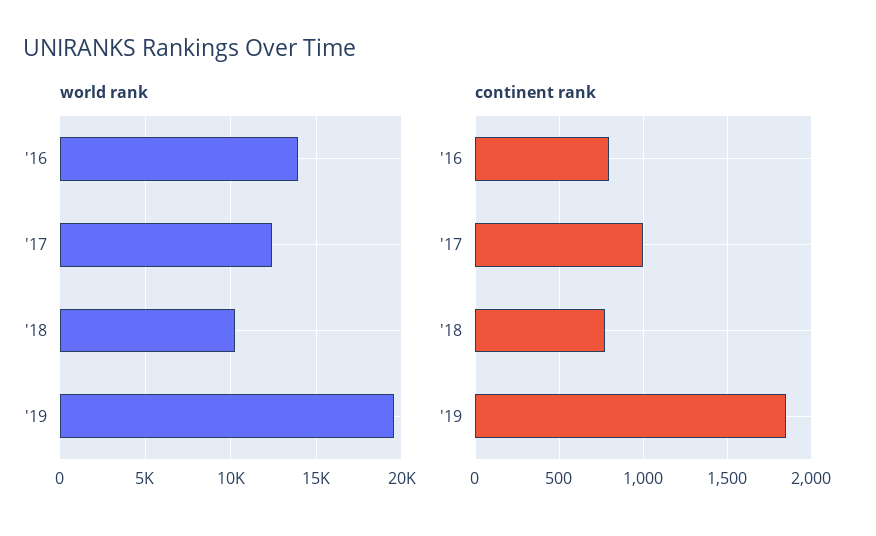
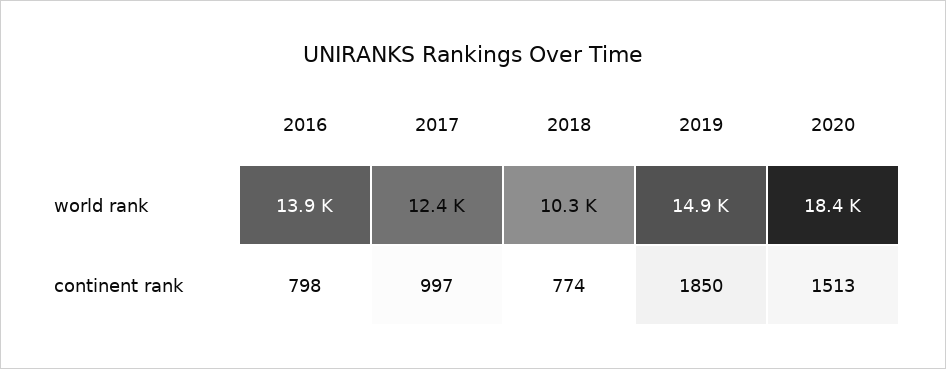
world rank, '19: 19500 -> 14900
world rank, 2020: none -> 18400
continent rank, 2020: none -> 1513

